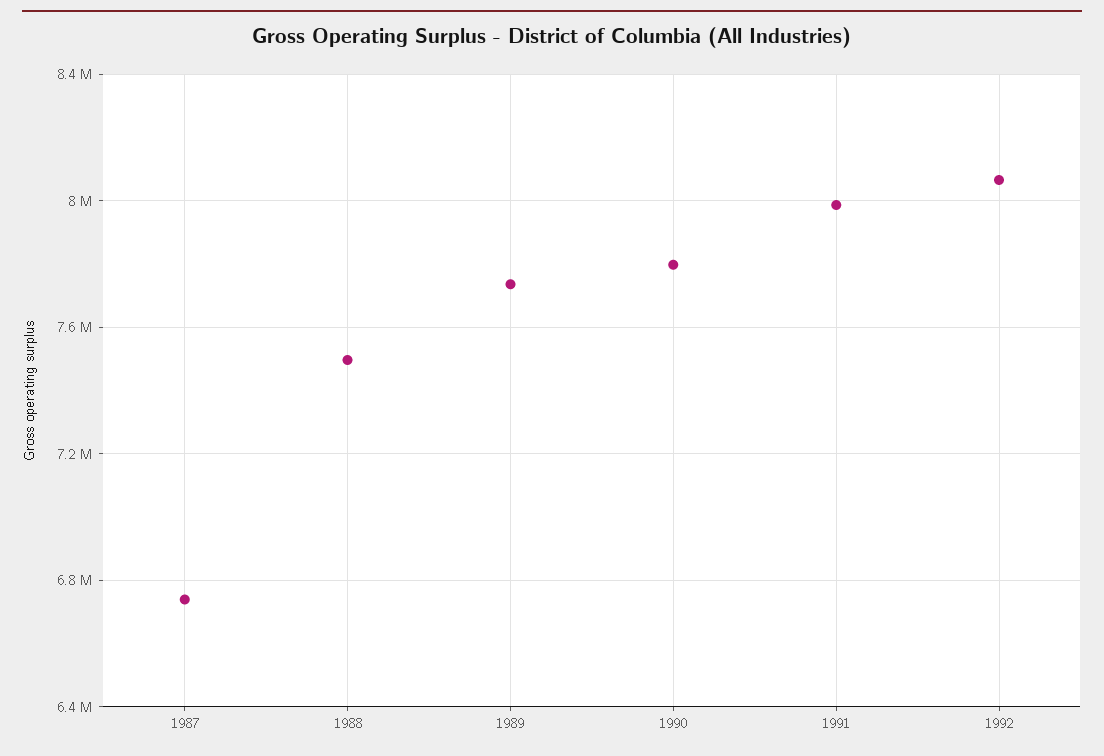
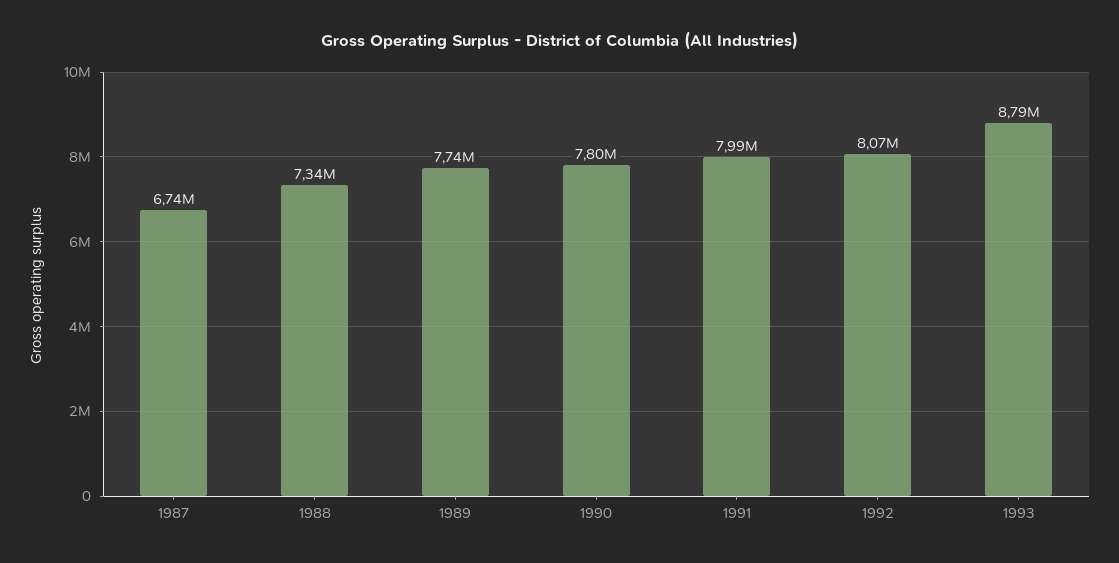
1988: 7500000 -> 7340000
1993: none -> 8790000

